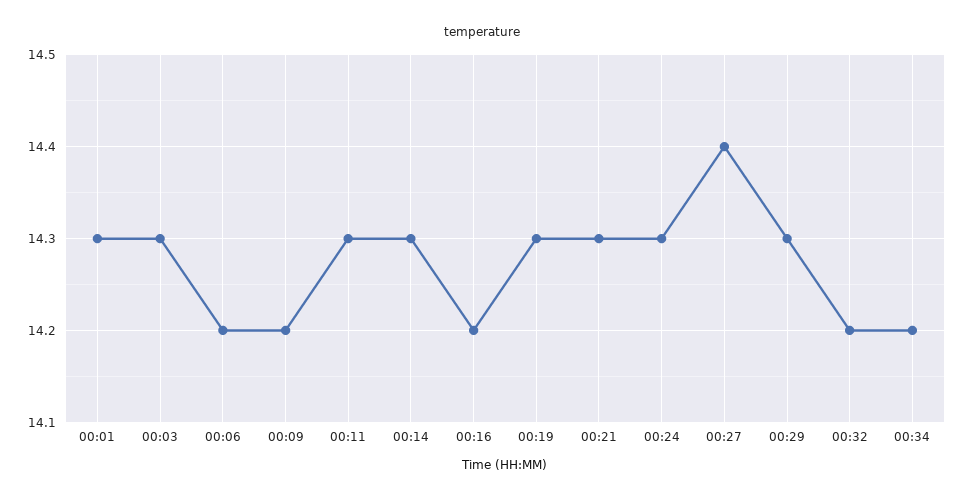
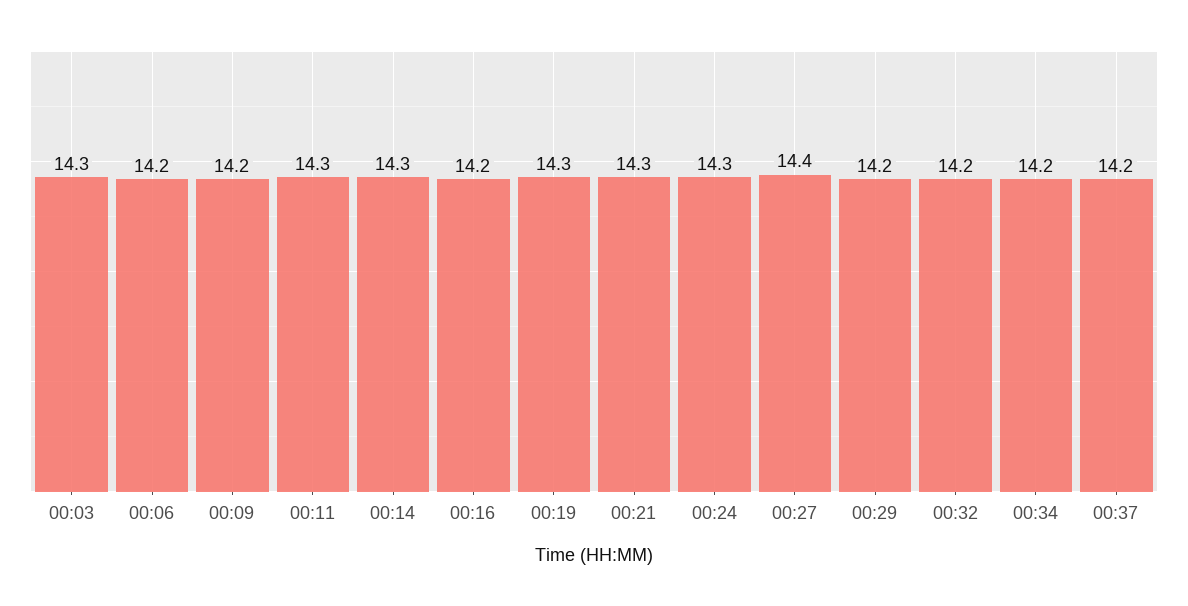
00:01: 14.3 -> none
00:29: 14.3 -> 14.2
00:37: none -> 14.2

